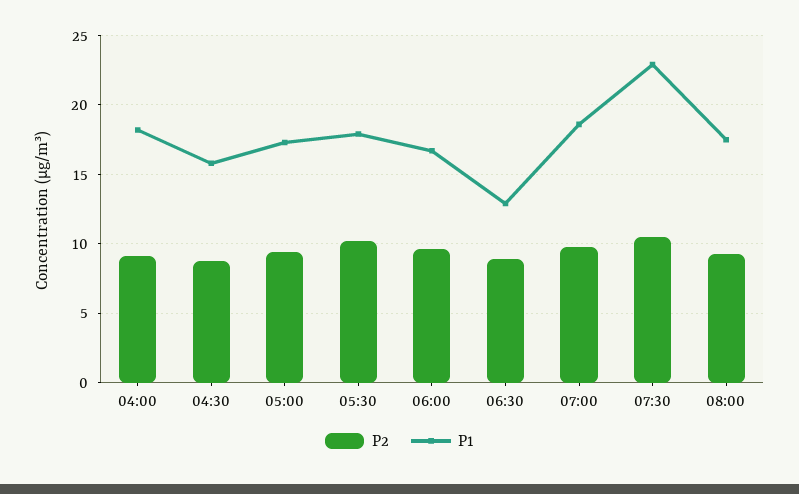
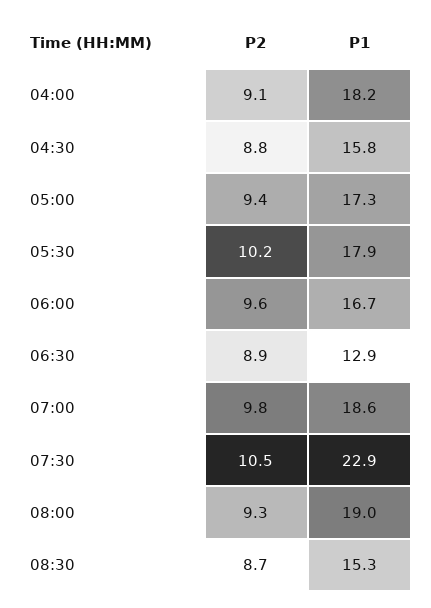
P1, 08:00: 17.5 -> 19
P2, 08:30: none -> 8.7
P1, 08:30: none -> 15.3

